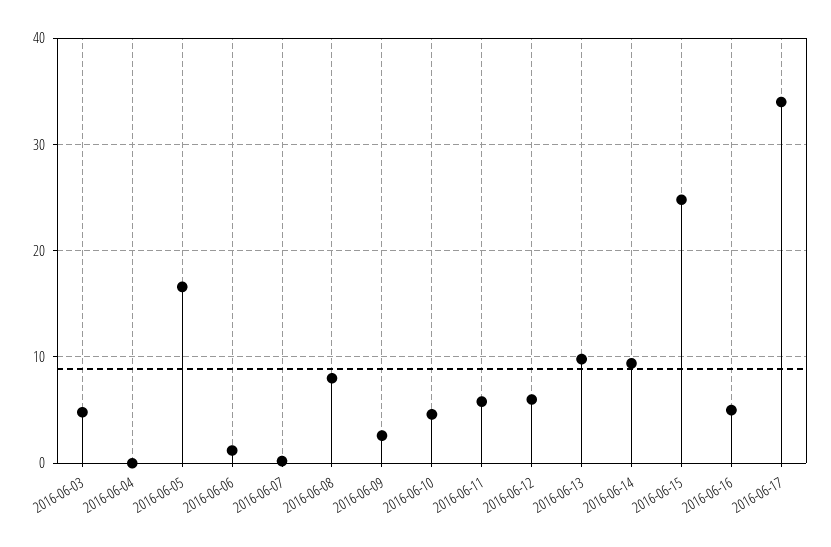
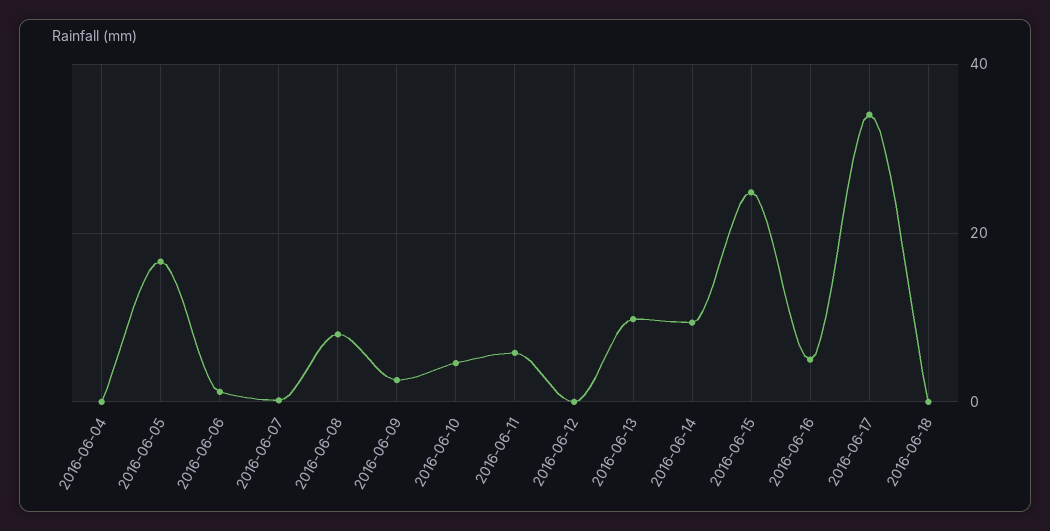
2016-06-03: 5 -> none
2016-06-12: 6 -> 0
2016-06-18: none -> 0

